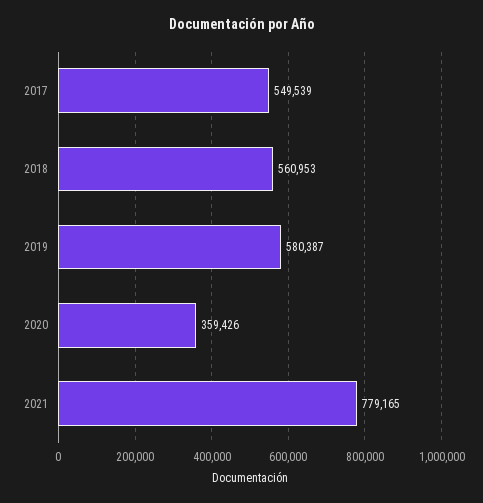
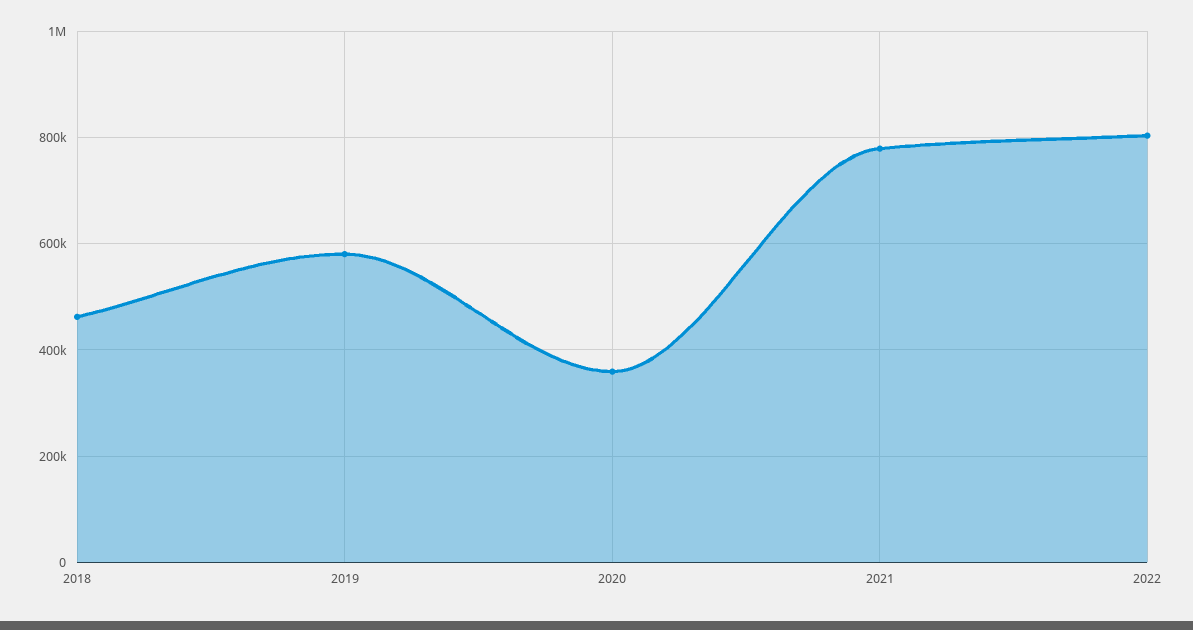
2017: 549539 -> none
2018: 560953 -> 460000
2022: none -> 800000

